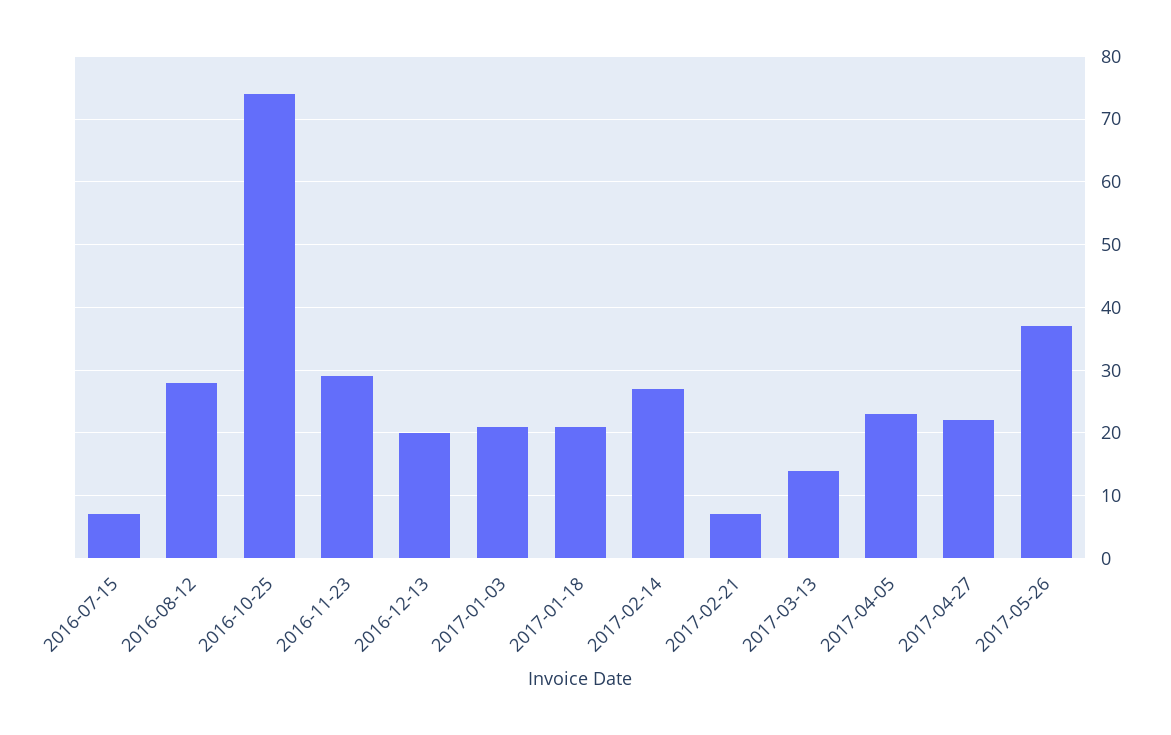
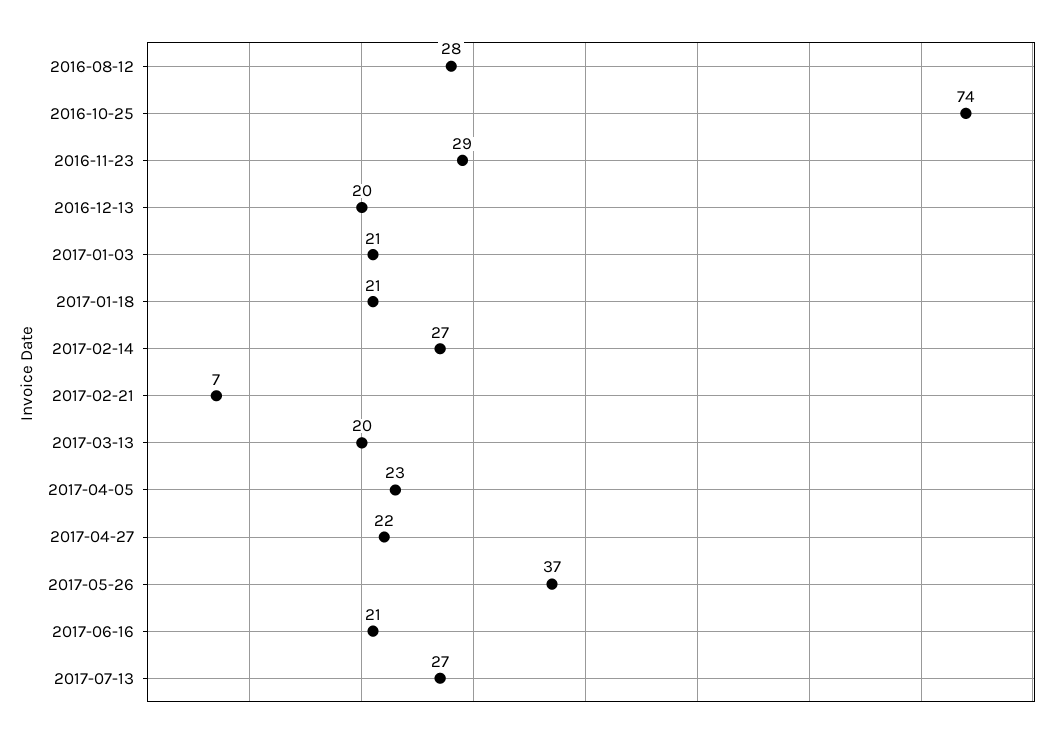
2016-07-15: 7 -> none
2017-03-13: 14 -> 20
2017-06-16: none -> 21
2017-07-13: none -> 27

